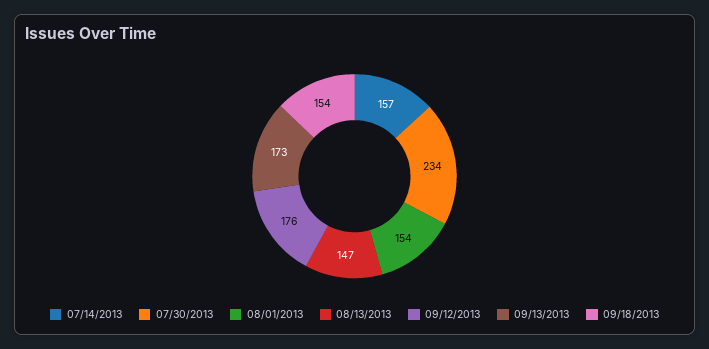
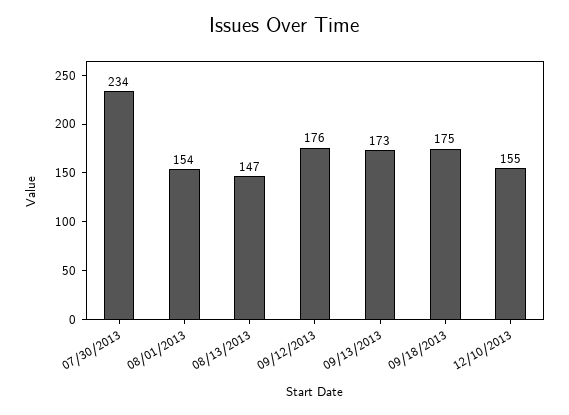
07/14/2013: 157 -> none
09/18/2013: 154 -> 175
12/10/2013: none -> 155

